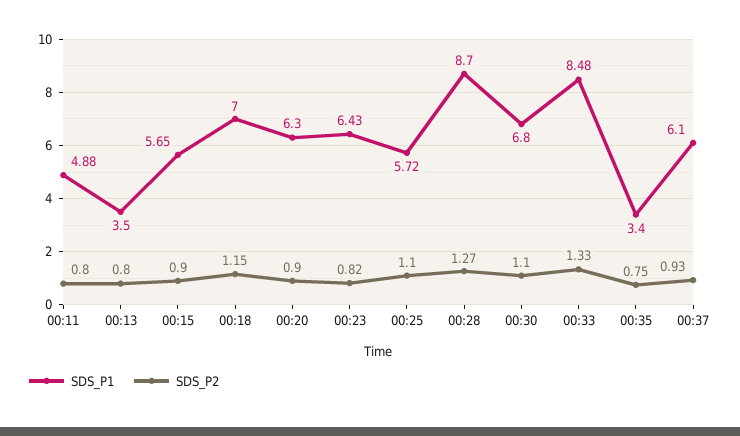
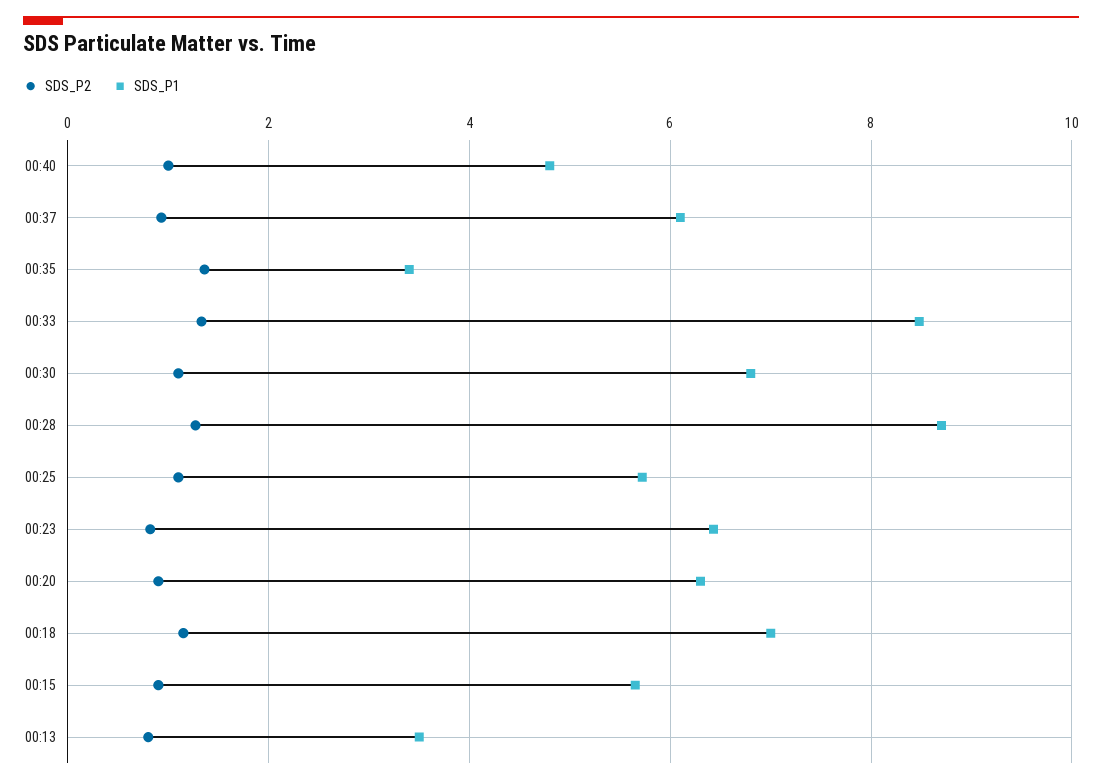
SDS_P1, 00:11: 4.88 -> none
SDS_P2, 00:11: 0.8 -> none
SDS_P2, 00:35: 0.75 -> 1.4
SDS_P2, 00:40: none -> 1
SDS_P1, 00:40: none -> 4.8

